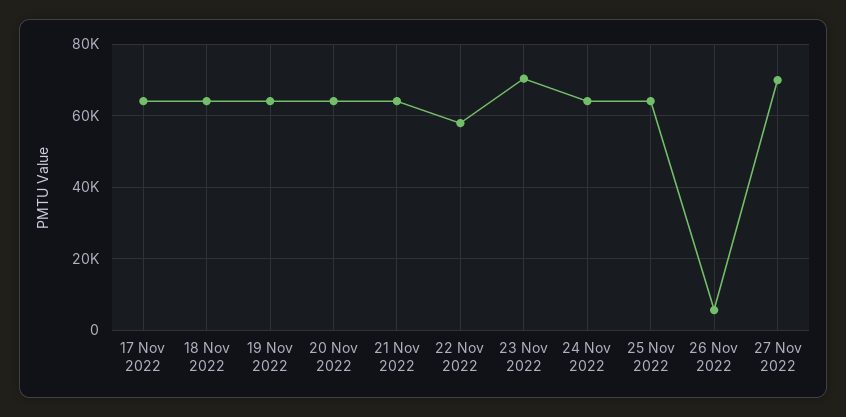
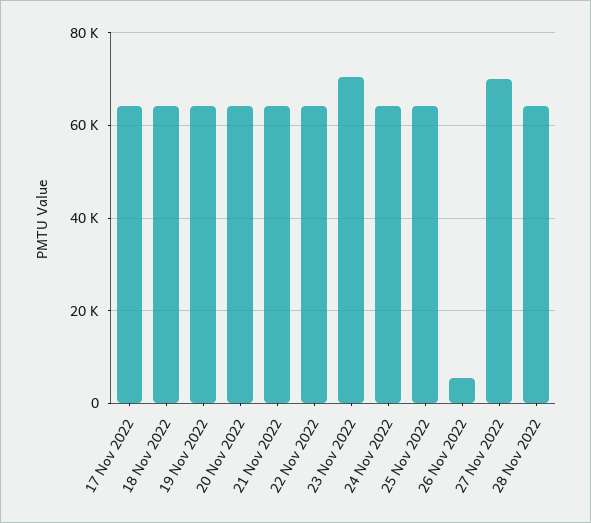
22 Nov 2022: 58000 -> 64000
28 Nov 2022: none -> 64000

